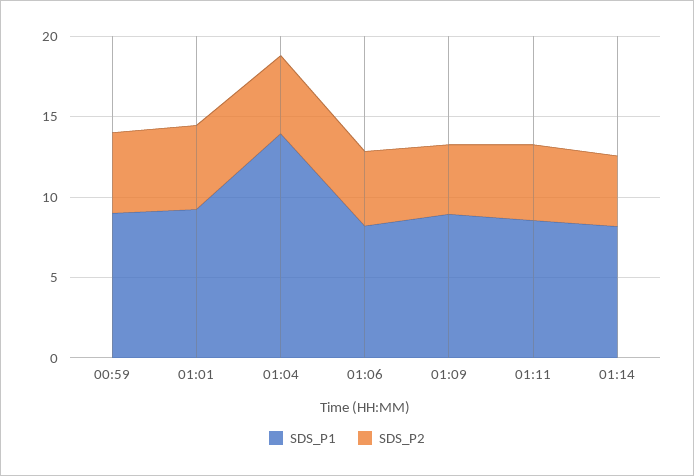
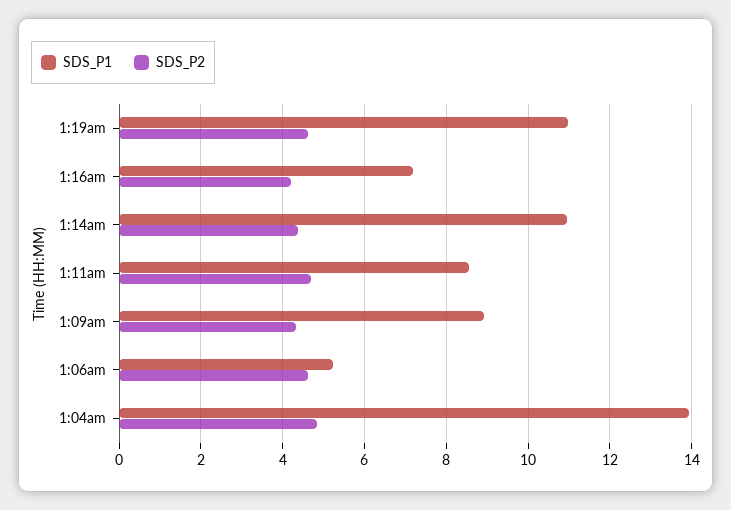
SDS_P1, 00:59: 9 -> none
SDS_P2, 00:59: 5 -> none
SDS_P1, 01:01: 9 -> none
SDS_P2, 01:01: 5 -> none
SDS_P1, 01:06: 8 -> 5.2
SDS_P1, 01:14: 8 -> 11
SDS_P1, 1:19am: none -> 11
SDS_P2, 1:19am: none -> 4.6
SDS_P1, 1:16am: none -> 7.2
SDS_P2, 1:16am: none -> 4.2

